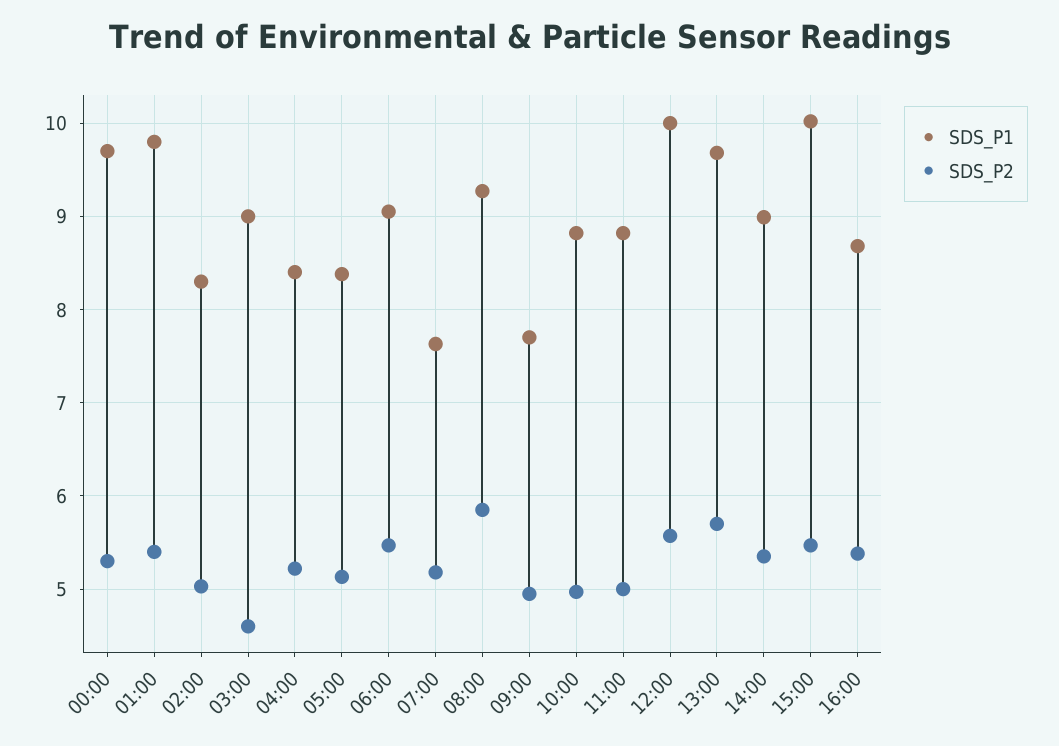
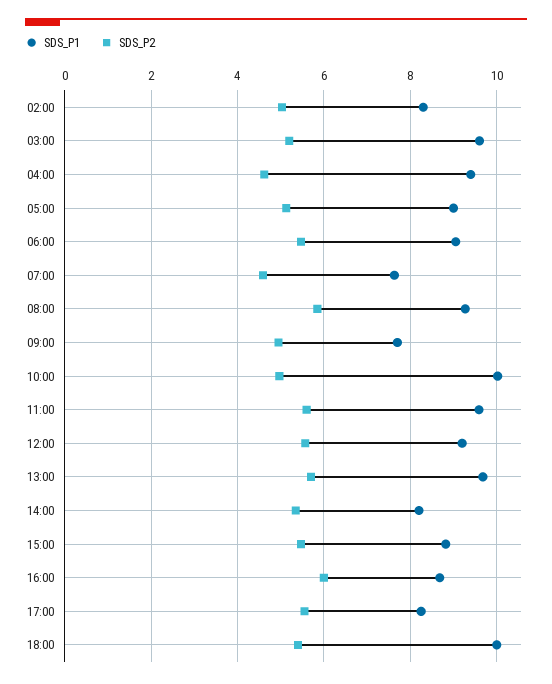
SDS_P1, 00:00: 9.7 -> none
SDS_P2, 00:00: 5.3 -> none
SDS_P1, 01:00: 9.8 -> none
SDS_P2, 01:00: 5.4 -> none
SDS_P1, 03:00: 9 -> 9.6
SDS_P2, 03:00: 4.6 -> 5.2
SDS_P1, 04:00: 8.4 -> 9.4
SDS_P2, 04:00: 5.2 -> 4.6
SDS_P1, 05:00: 8.4 -> 9
SDS_P2, 07:00: 5.2 -> 4.6
SDS_P1, 10:00: 8.8 -> 10
SDS_P1, 11:00: 8.8 -> 9.6
SDS_P2, 11:00: 5 -> 5.6
SDS_P1, 12:00: 10 -> 9.2
SDS_P1, 14:00: 9 -> 8.2
SDS_P1, 15:00: 10 -> 8.8
SDS_P2, 16:00: 5.4 -> 6
SDS_P1, 17:00: none -> 8.2
SDS_P2, 17:00: none -> 5.6
SDS_P1, 18:00: none -> 10
SDS_P2, 18:00: none -> 5.4

